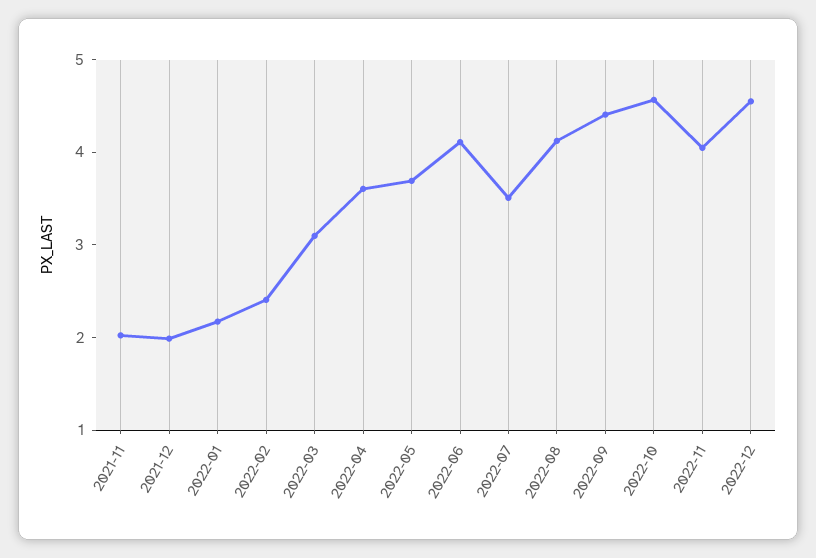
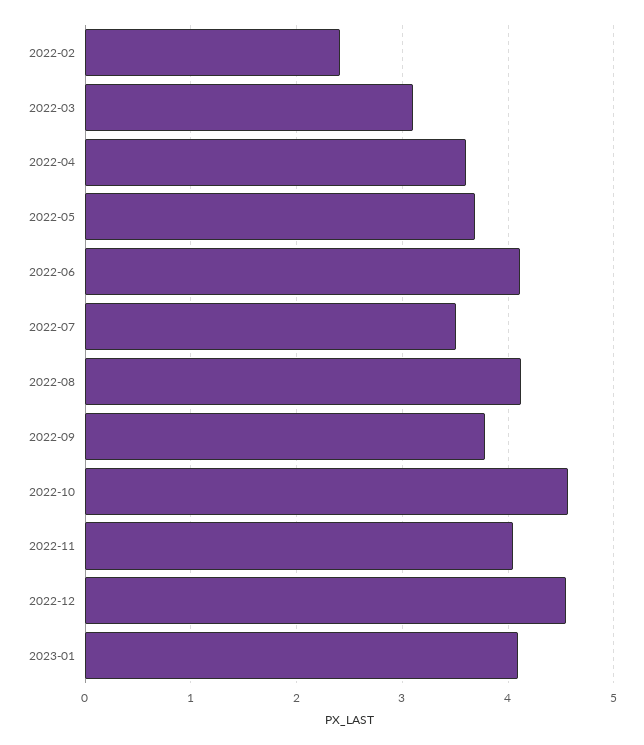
2021-11: 2 -> none
2021-12: 2 -> none
2022-01: 2.2 -> none
2022-09: 4.4 -> 3.8
2023-01: none -> 4.1

